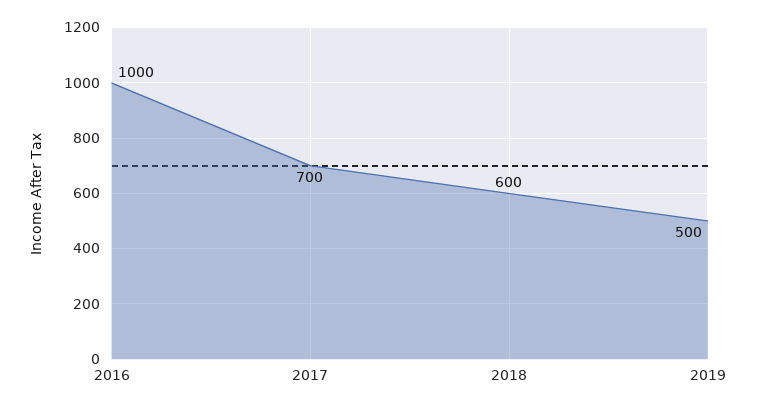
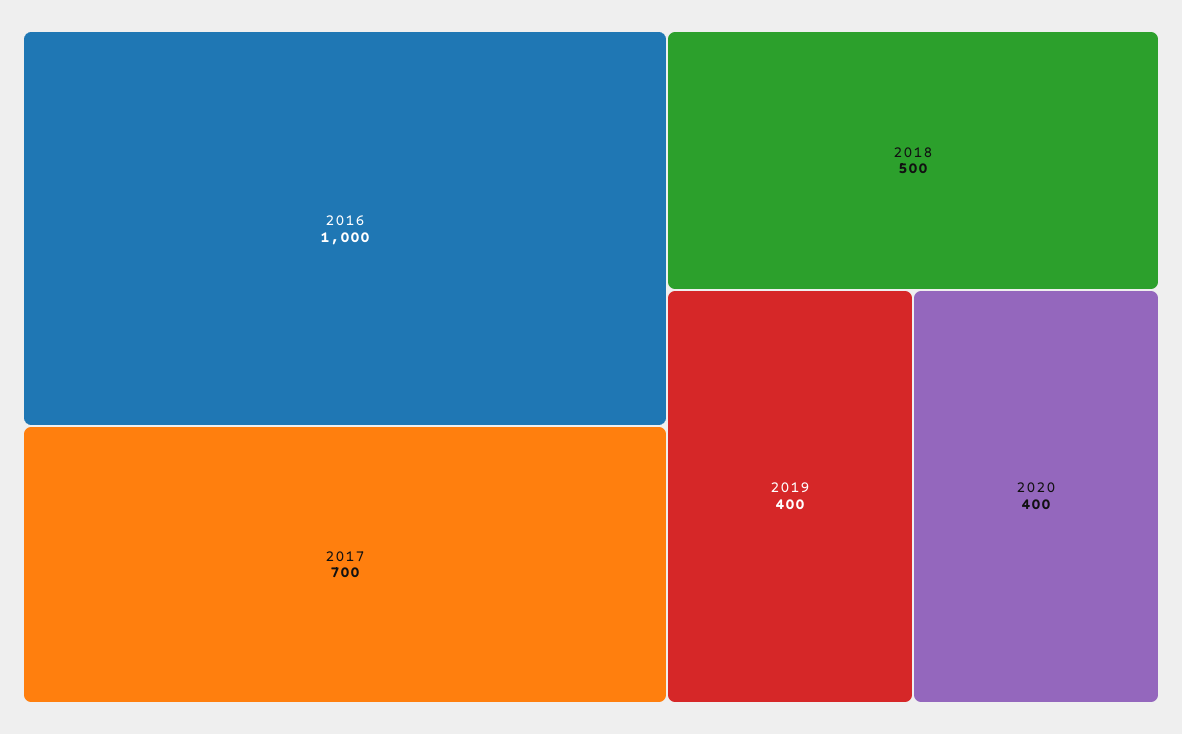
2018: 600 -> 500
2019: 500 -> 400
2020: none -> 400

